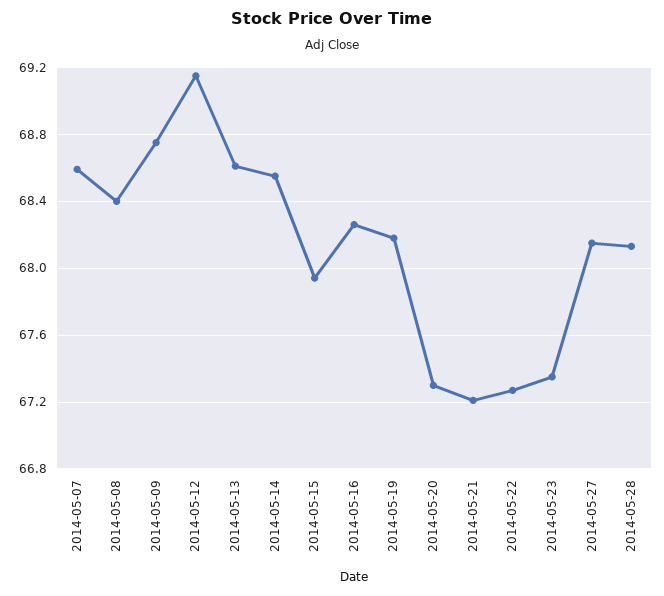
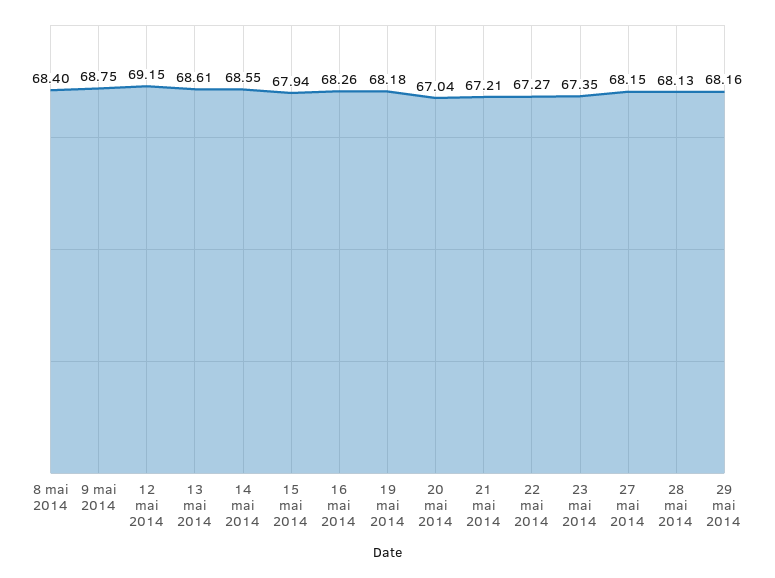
2014-05-07: 68.6 -> none
2014-05-20: 67.3 -> 67.04
29 mai 2014: none -> 68.16

